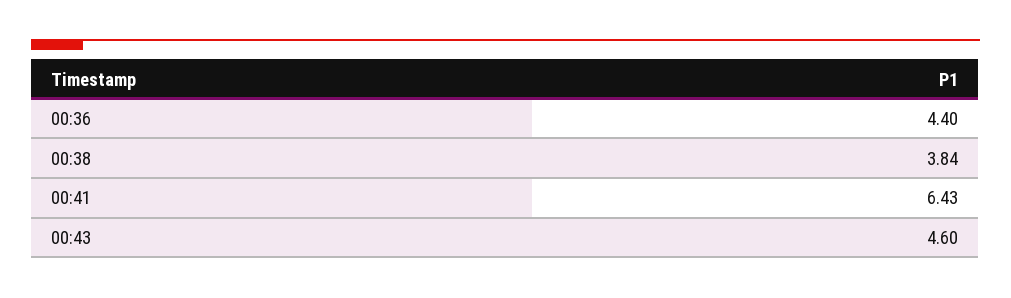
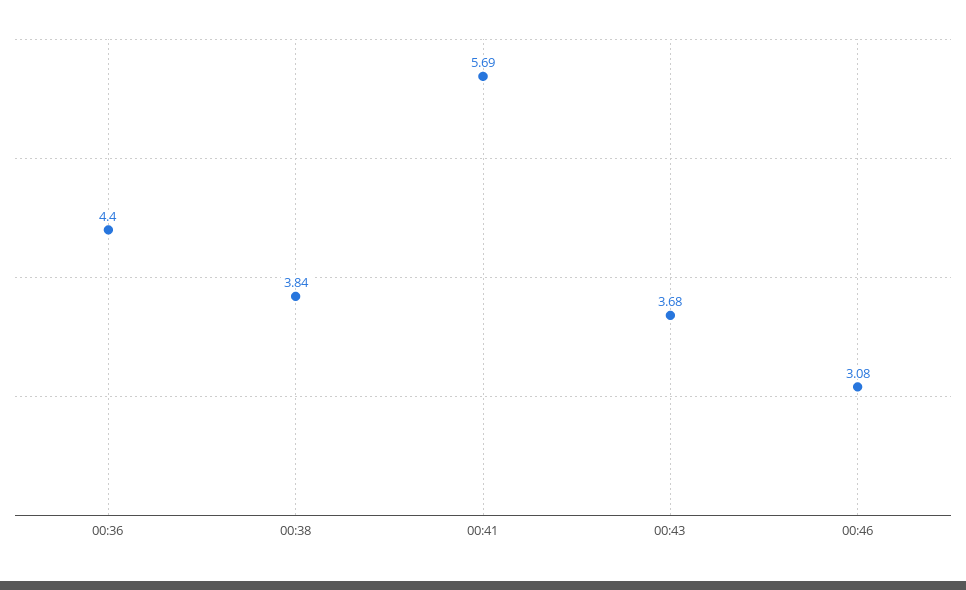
00:41: 6.43 -> 5.69
00:43: 4.6 -> 3.68
00:46: none -> 3.08

